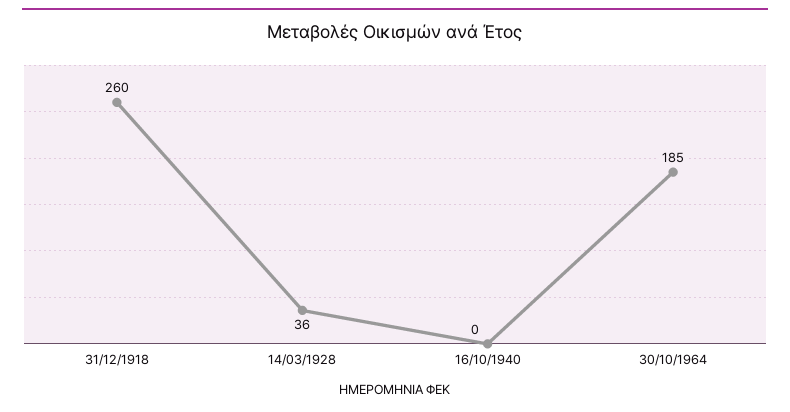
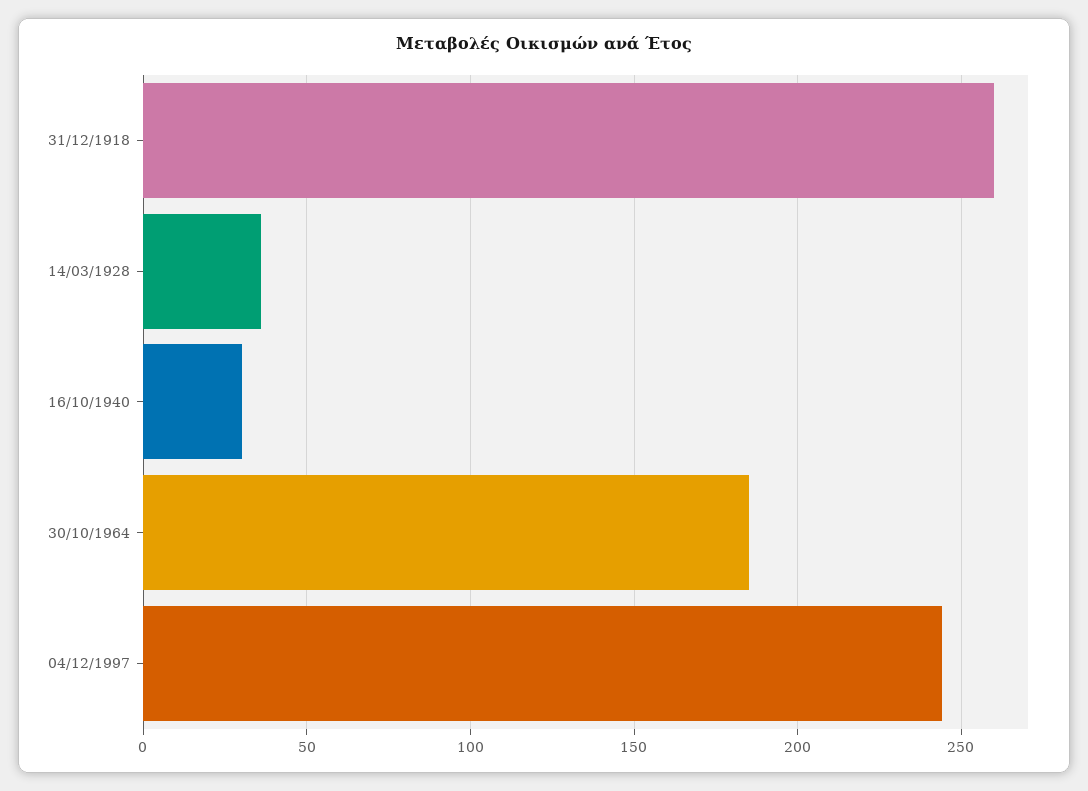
16/10/1940: 0 -> 30
04/12/1997: none -> 245

